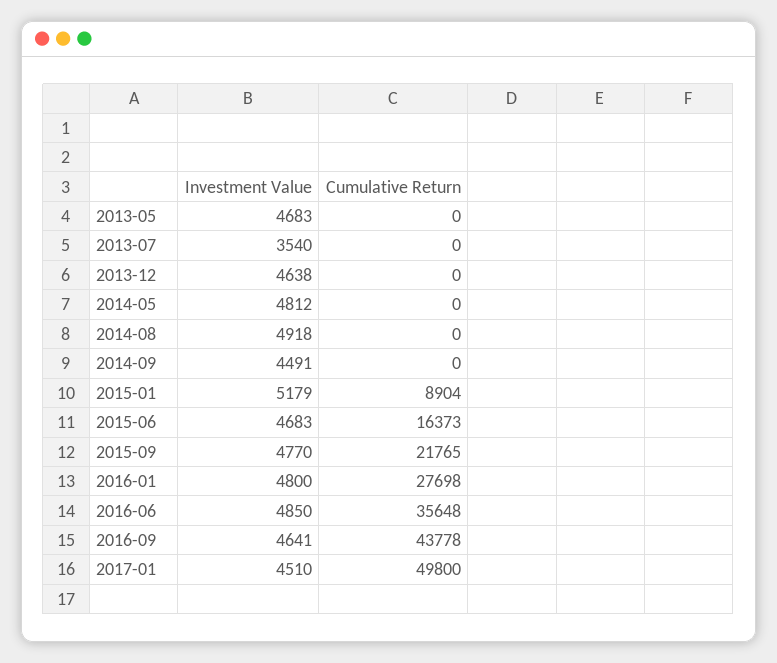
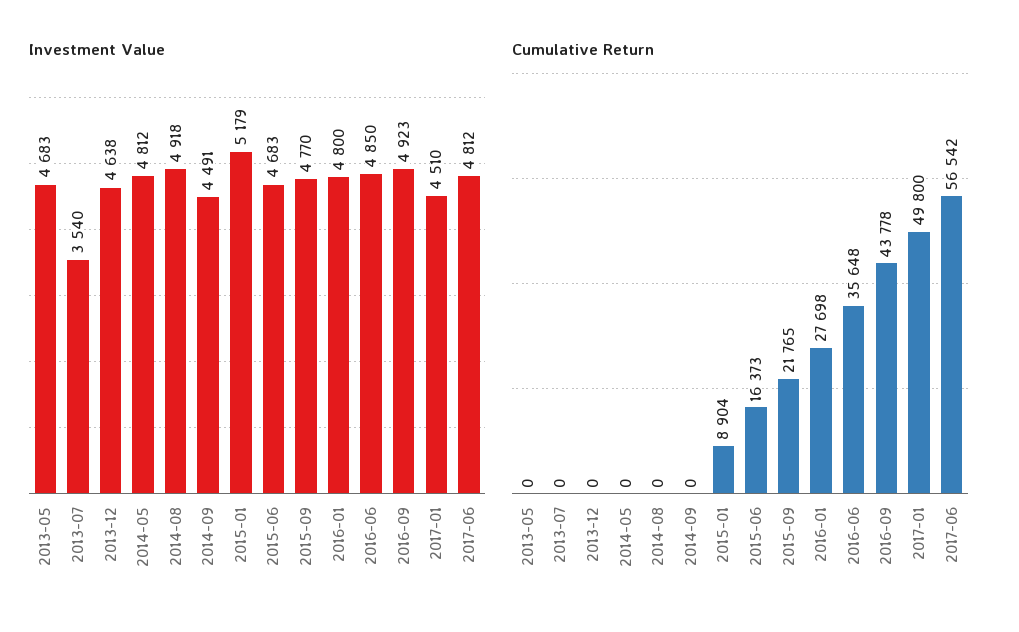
Investment Value, 2016-09: 4641 -> 4923
Investment Value, 2017-06: none -> 4812
Cumulative Return, 2017-06: none -> 56542

